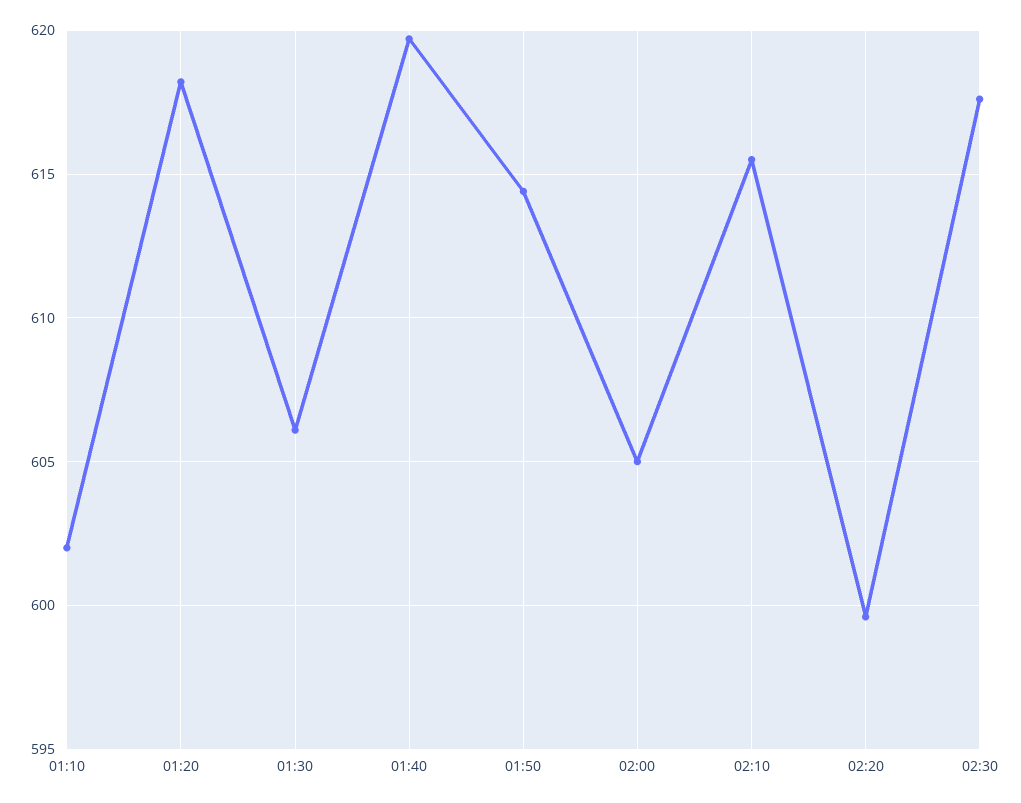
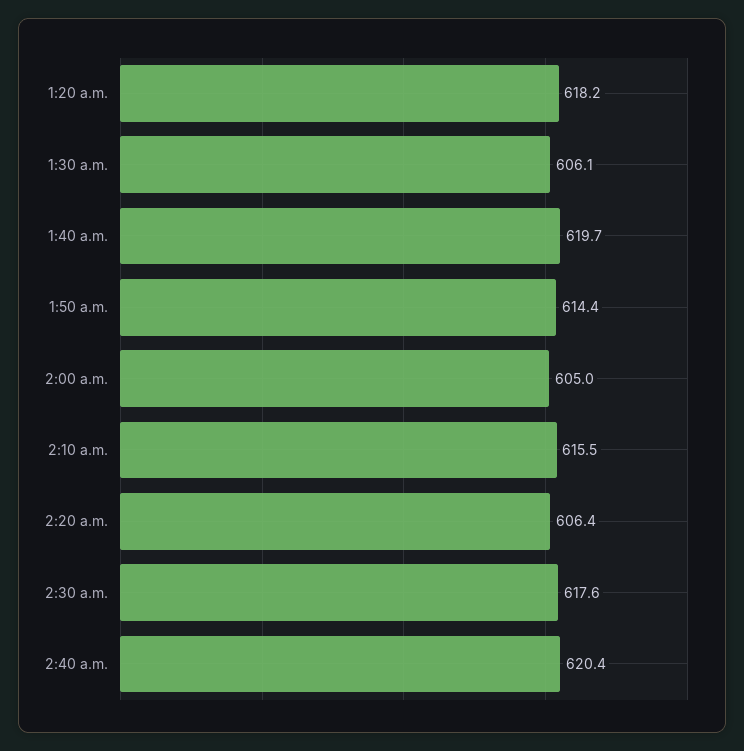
01:10: 602 -> none
02:20: 599.5 -> 606.4
2:40 a.m.: none -> 620.4

